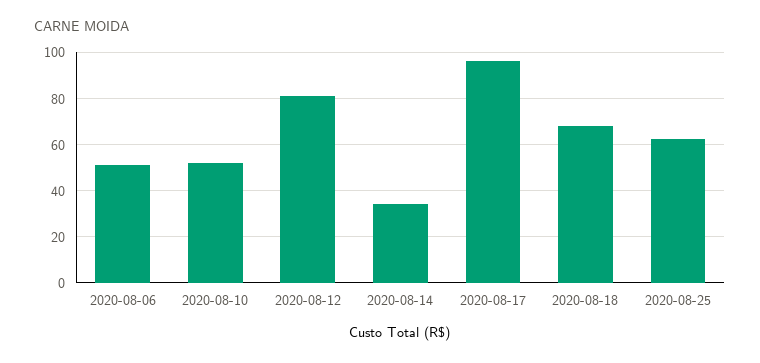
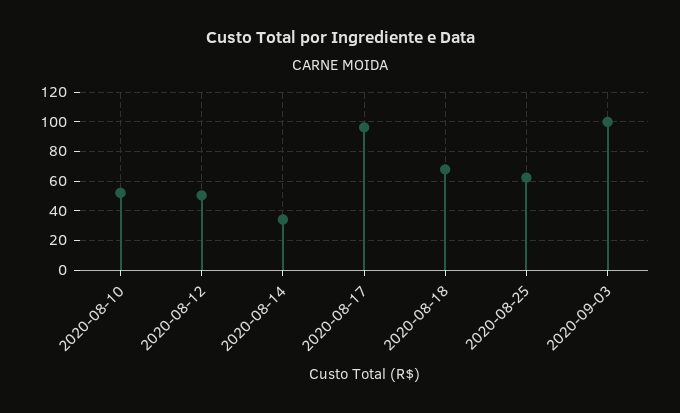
2020-08-06: 50 -> none
2020-08-12: 80 -> 50
2020-09-03: none -> 100

